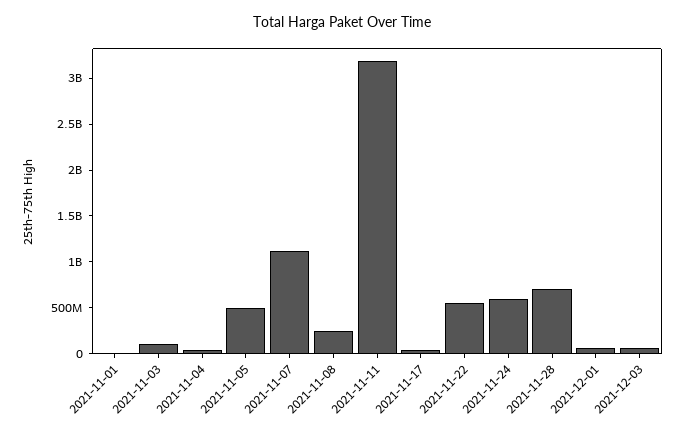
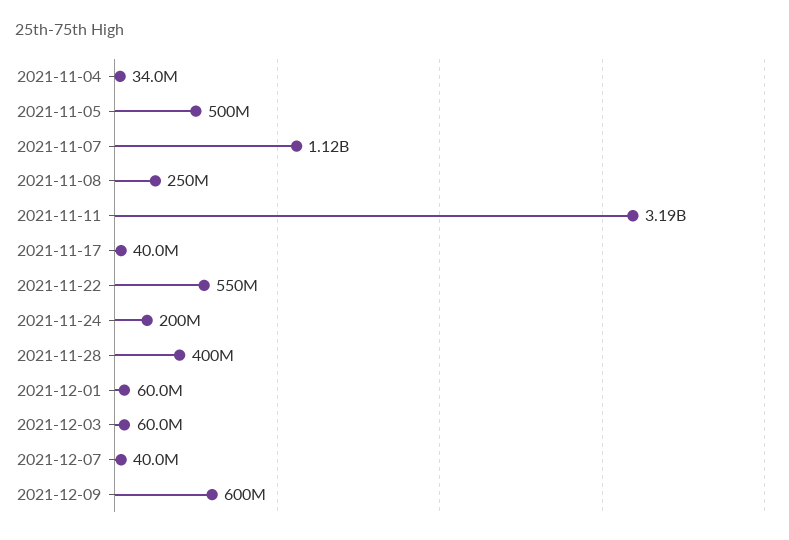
2021-11-01: 0 -> none
2021-11-03: 100000000 -> none
2021-11-24: 600000000 -> 200000000
2021-11-28: 700000000 -> 400000000
2021-12-07: none -> 40000000
2021-12-09: none -> 600000000

